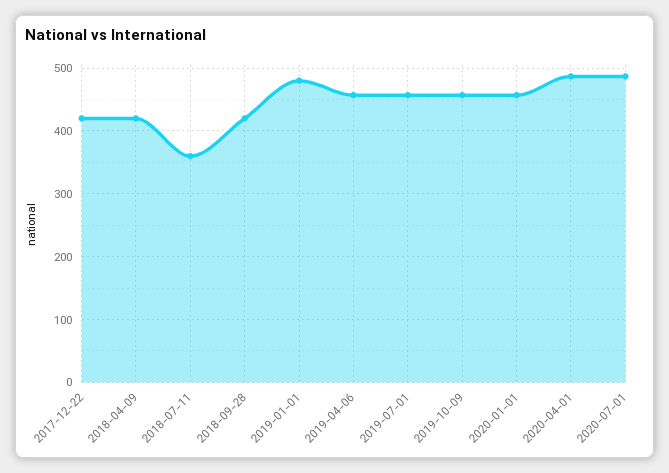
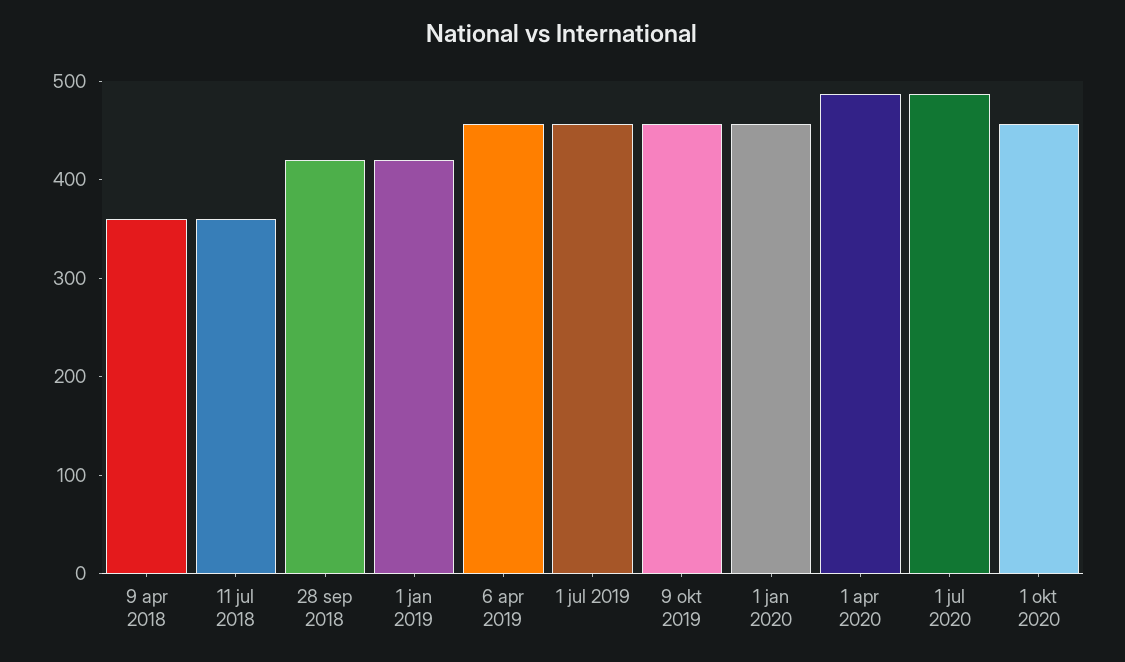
2017-12-22: 420 -> none
2018-04-09: 420 -> 360
2019-01-01: 480 -> 420
1 okt 2020: none -> 460

